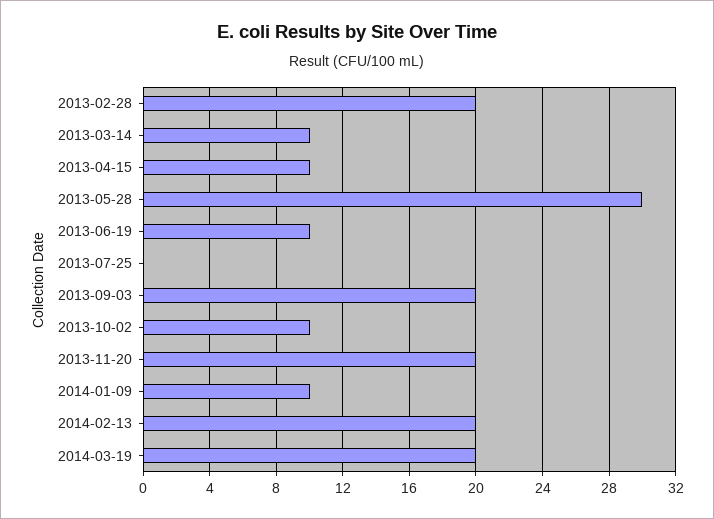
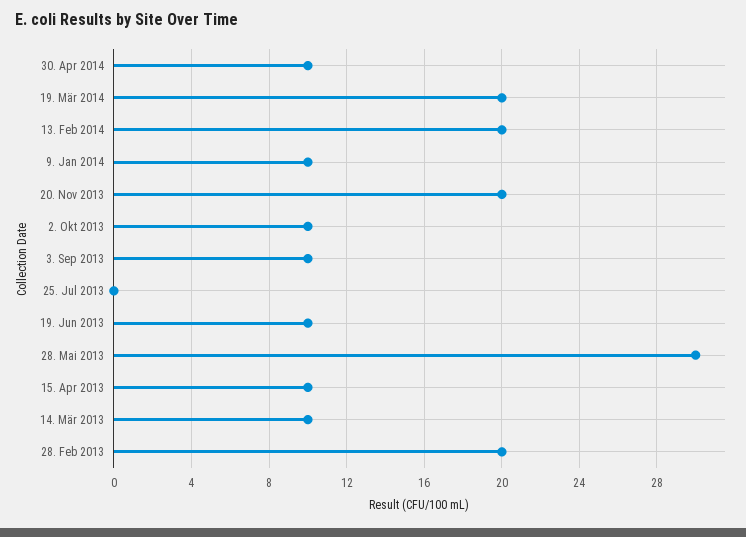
2013-09-03: 20 -> 10
30. Apr 2014: none -> 10

